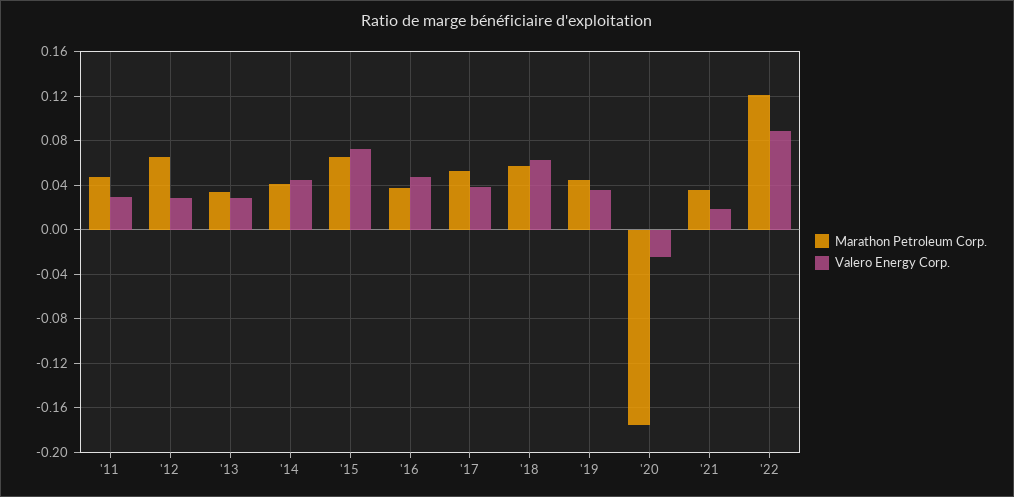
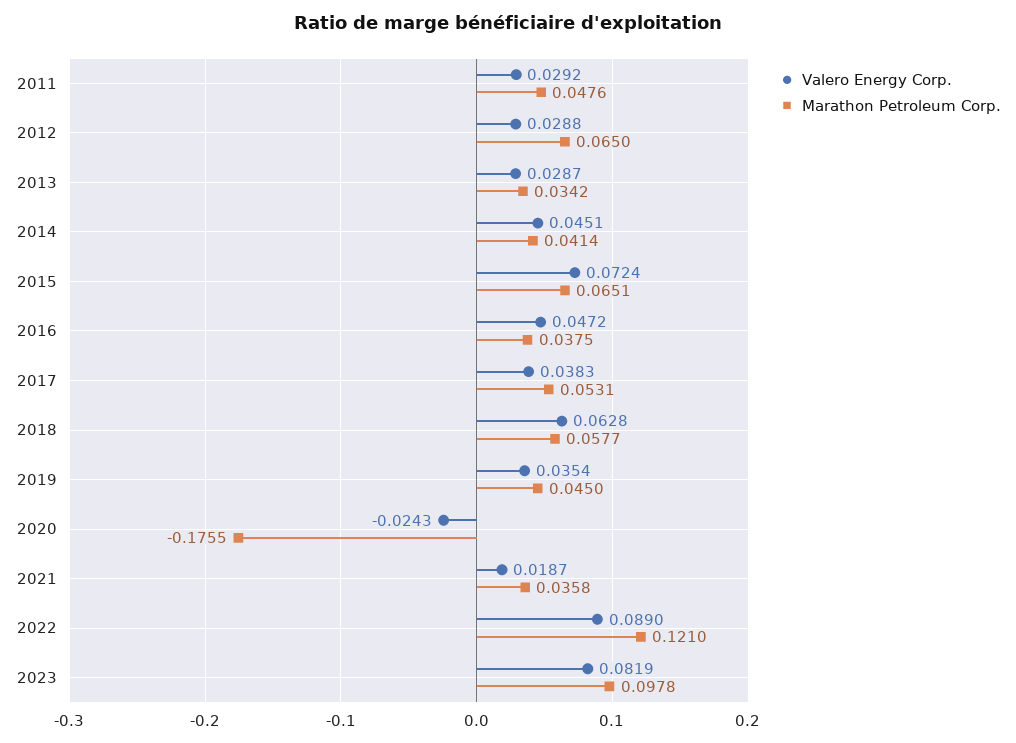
Valero Energy Corp., 2023: none -> 0.0819
Marathon Petroleum Corp., 2023: none -> 0.0978

